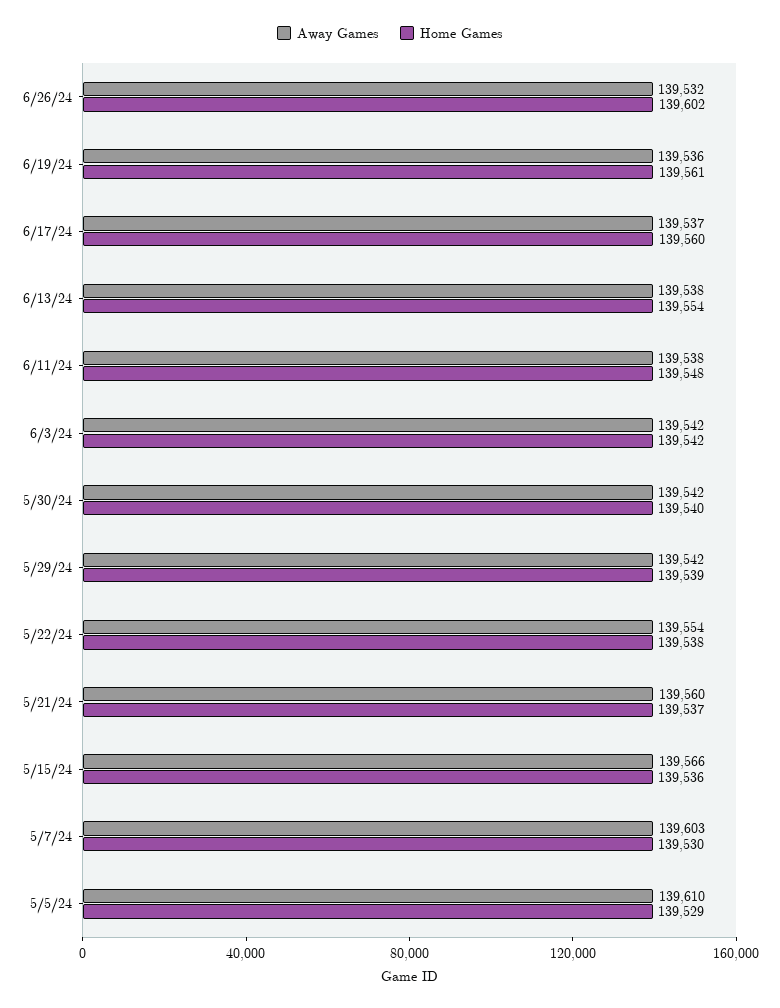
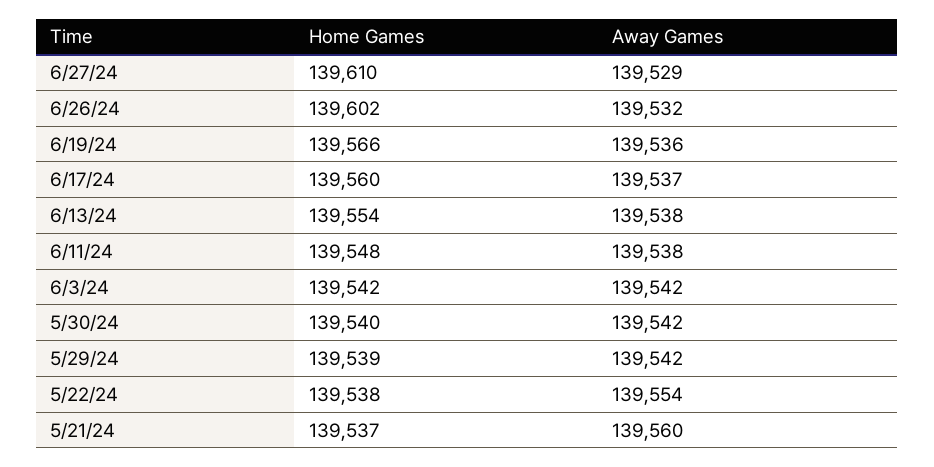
Home Games, 6/19/24: 139561 -> 139566
Away Games, 5/15/24: 139566 -> none
Home Games, 5/15/24: 139536 -> none
Away Games, 5/7/24: 139603 -> none
Home Games, 5/7/24: 139530 -> none
Away Games, 5/5/24: 139610 -> none
Home Games, 5/5/24: 139529 -> none
Home Games, 6/27/24: none -> 139610
Away Games, 6/27/24: none -> 139529

